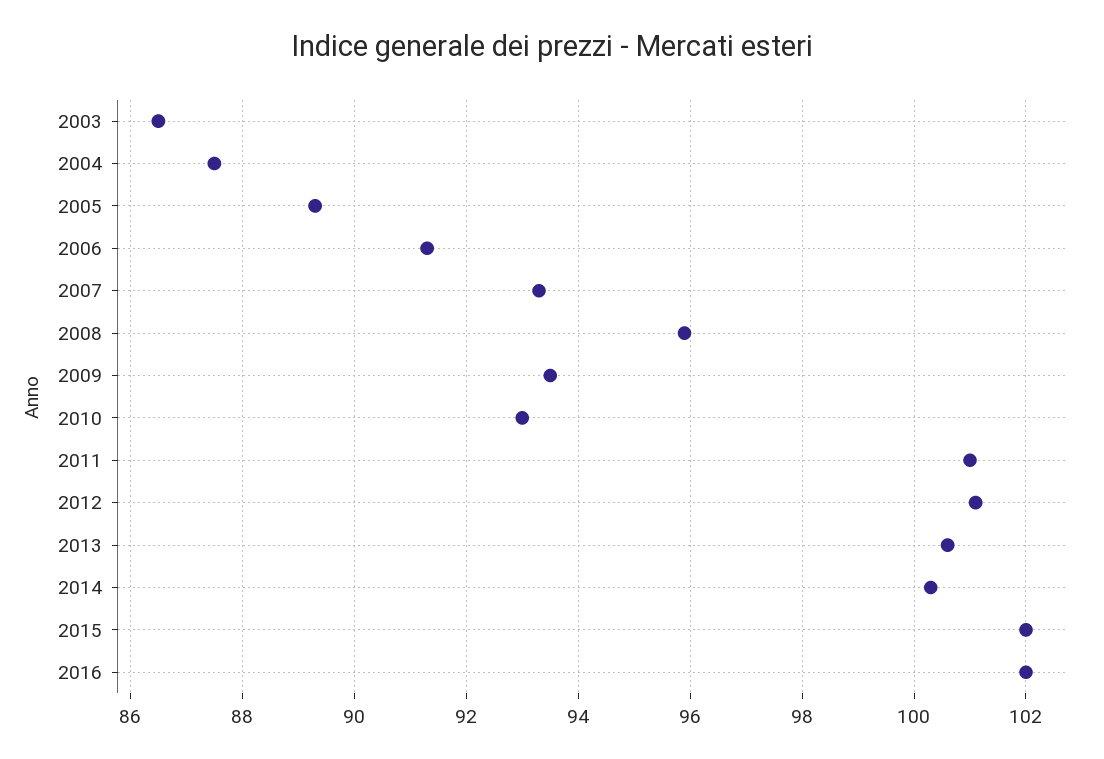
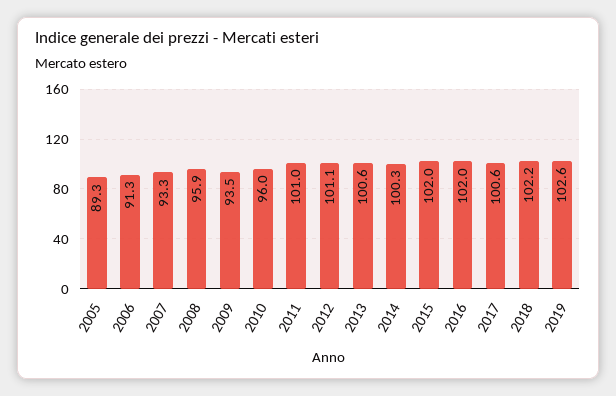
2003: 86.5 -> none
2004: 87.5 -> none
2010: 93 -> 96
2017: none -> 100.6
2018: none -> 102.2
2019: none -> 102.6

